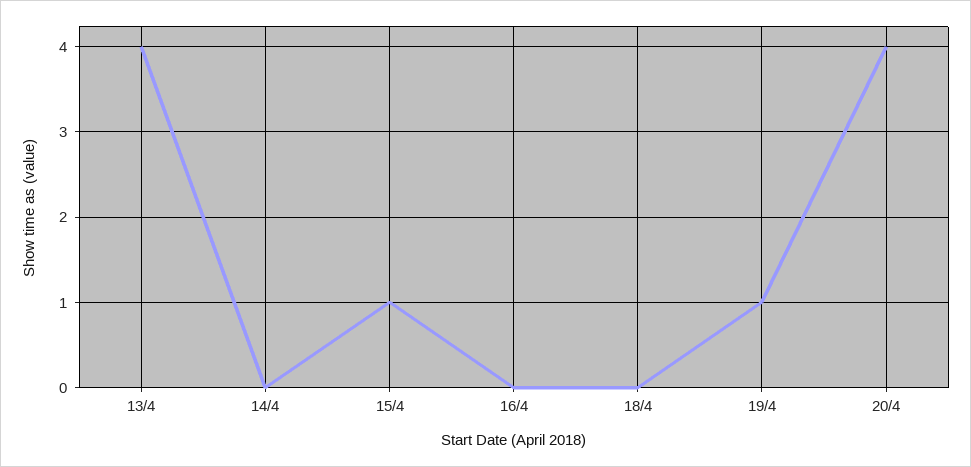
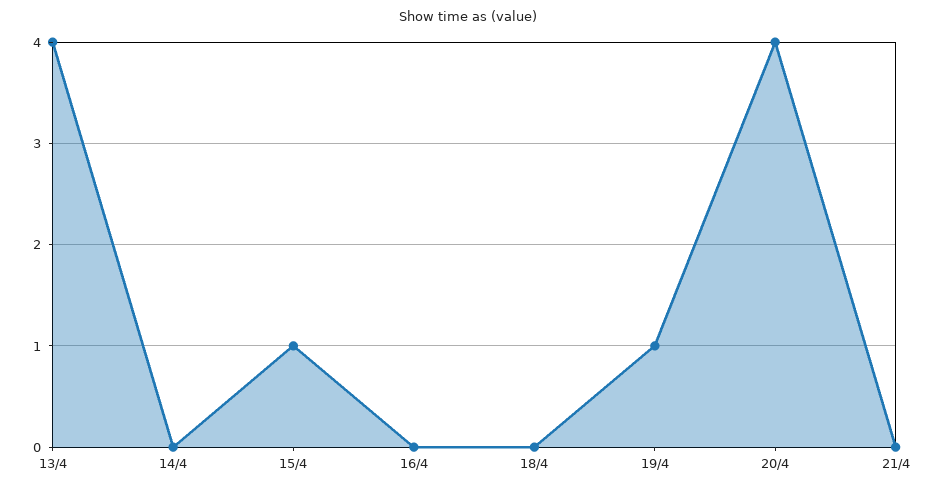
21/4: none -> 0

